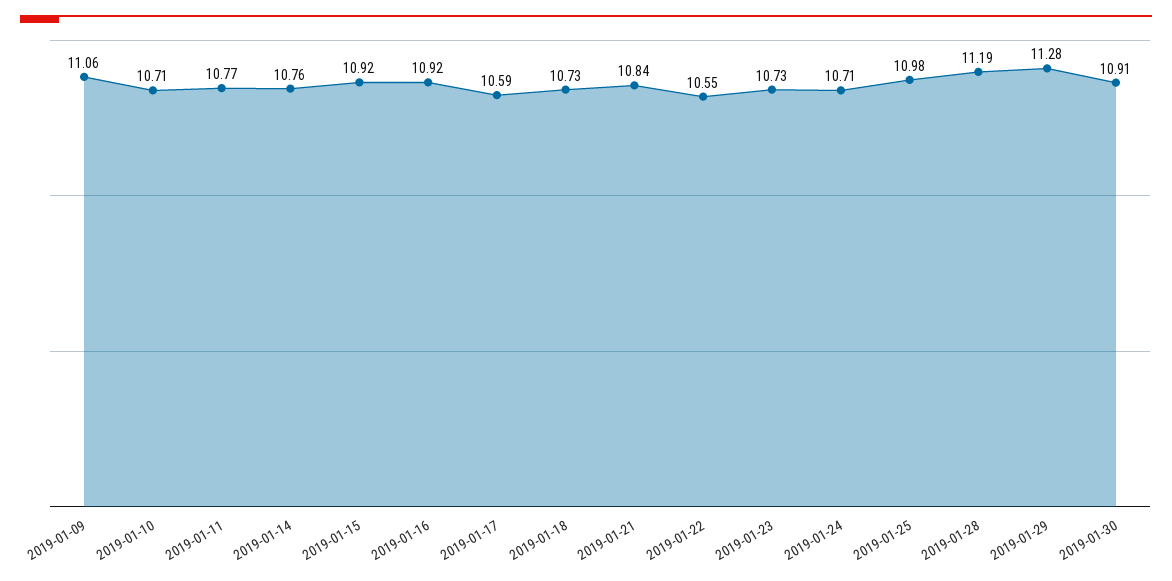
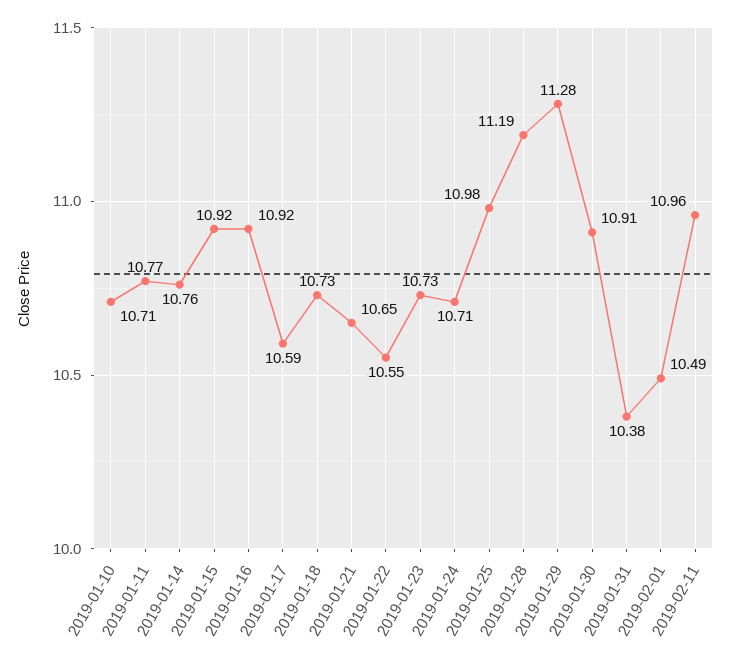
2019-01-09: 11.06 -> none
2019-01-21: 10.84 -> 10.65
2019-01-31: none -> 10.38
2019-02-01: none -> 10.49
2019-02-11: none -> 10.96

